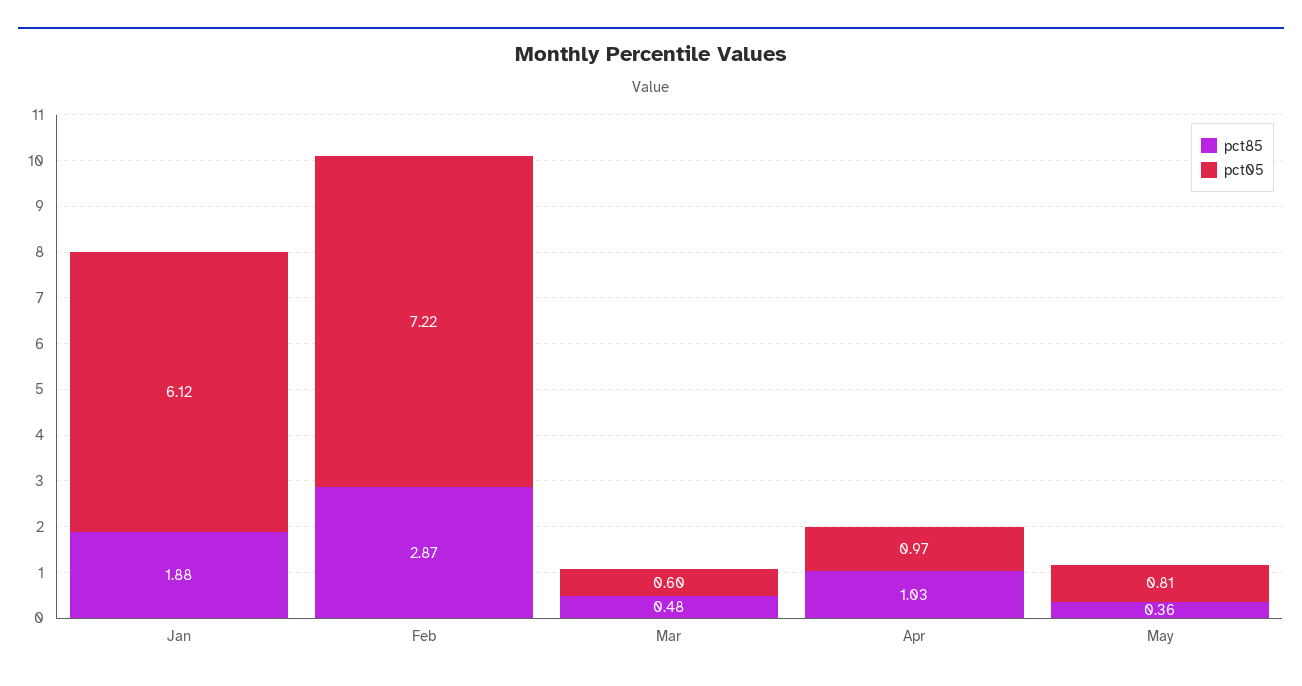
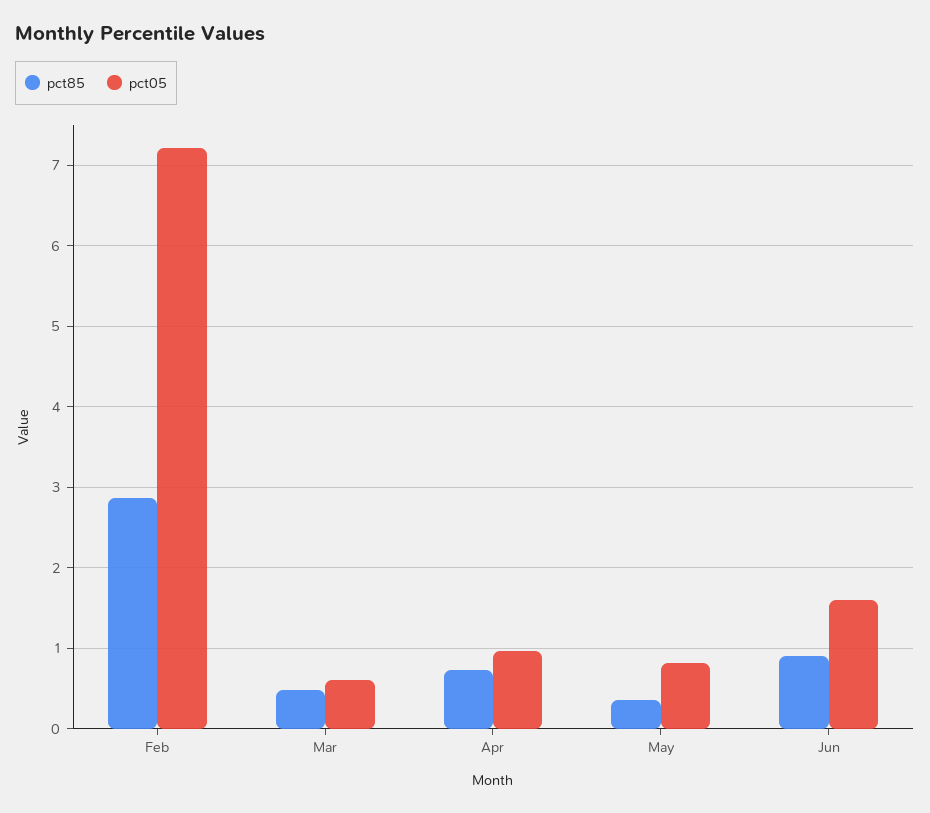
pct85, Jan: 1.88 -> none
pct05, Jan: 6.12 -> none
pct85, Apr: 1.03 -> 0.7
pct85, Jun: none -> 0.9
pct05, Jun: none -> 1.6

